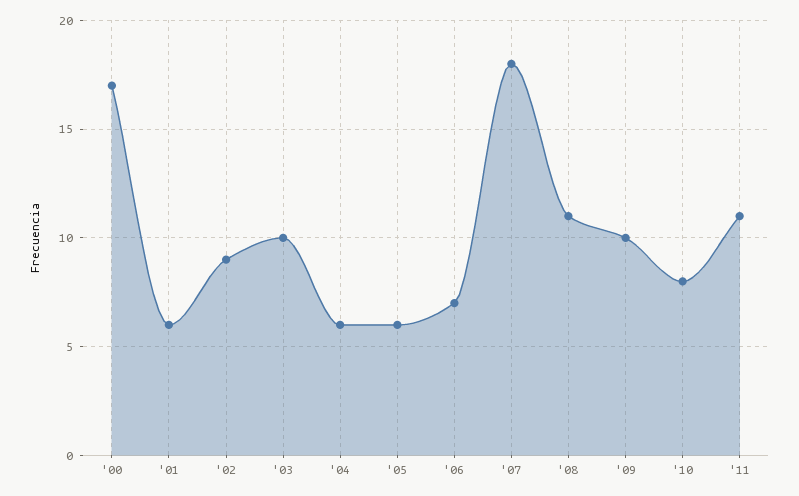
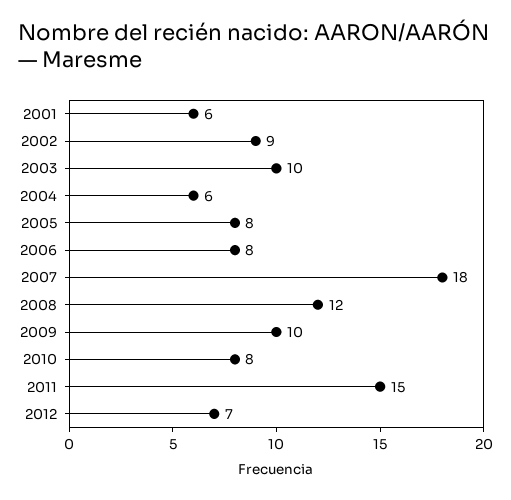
'00: 17 -> none
'05: 6 -> 8
'06: 7 -> 8
'08: 11 -> 12
'11: 11 -> 15
2012: none -> 7

